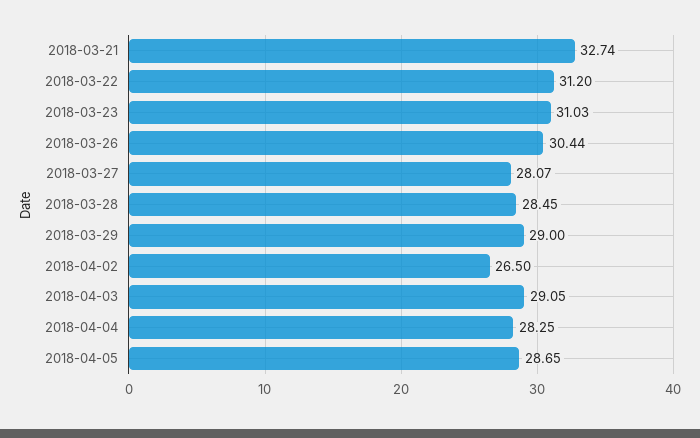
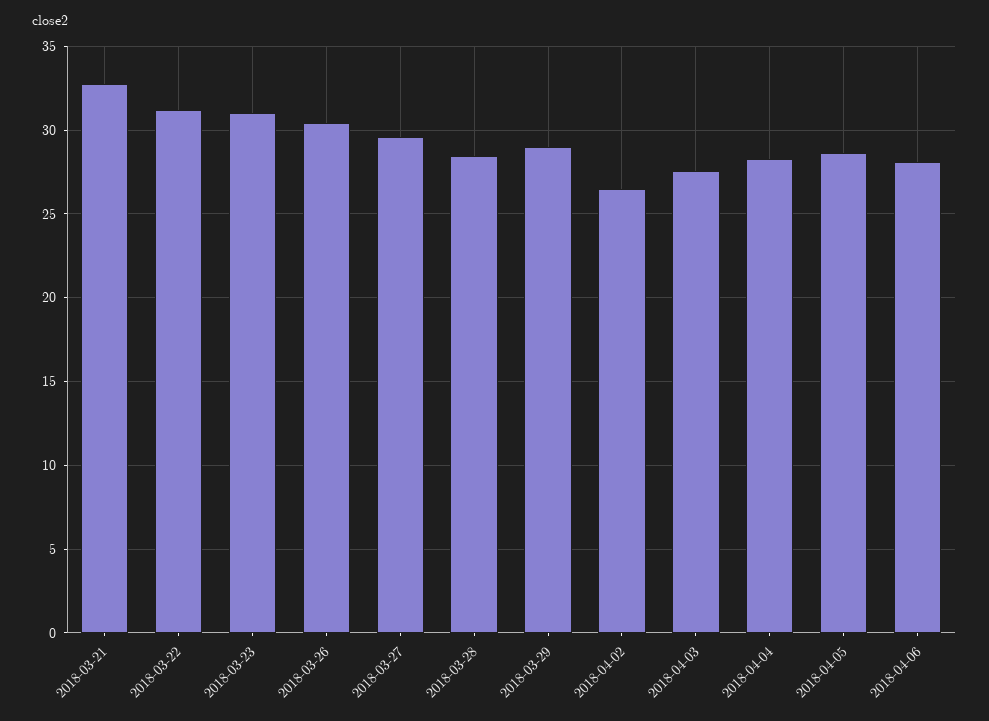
2018-03-27: 28.07 -> 29.5
2018-04-03: 29.05 -> 27.5
2018-04-06: none -> 28

